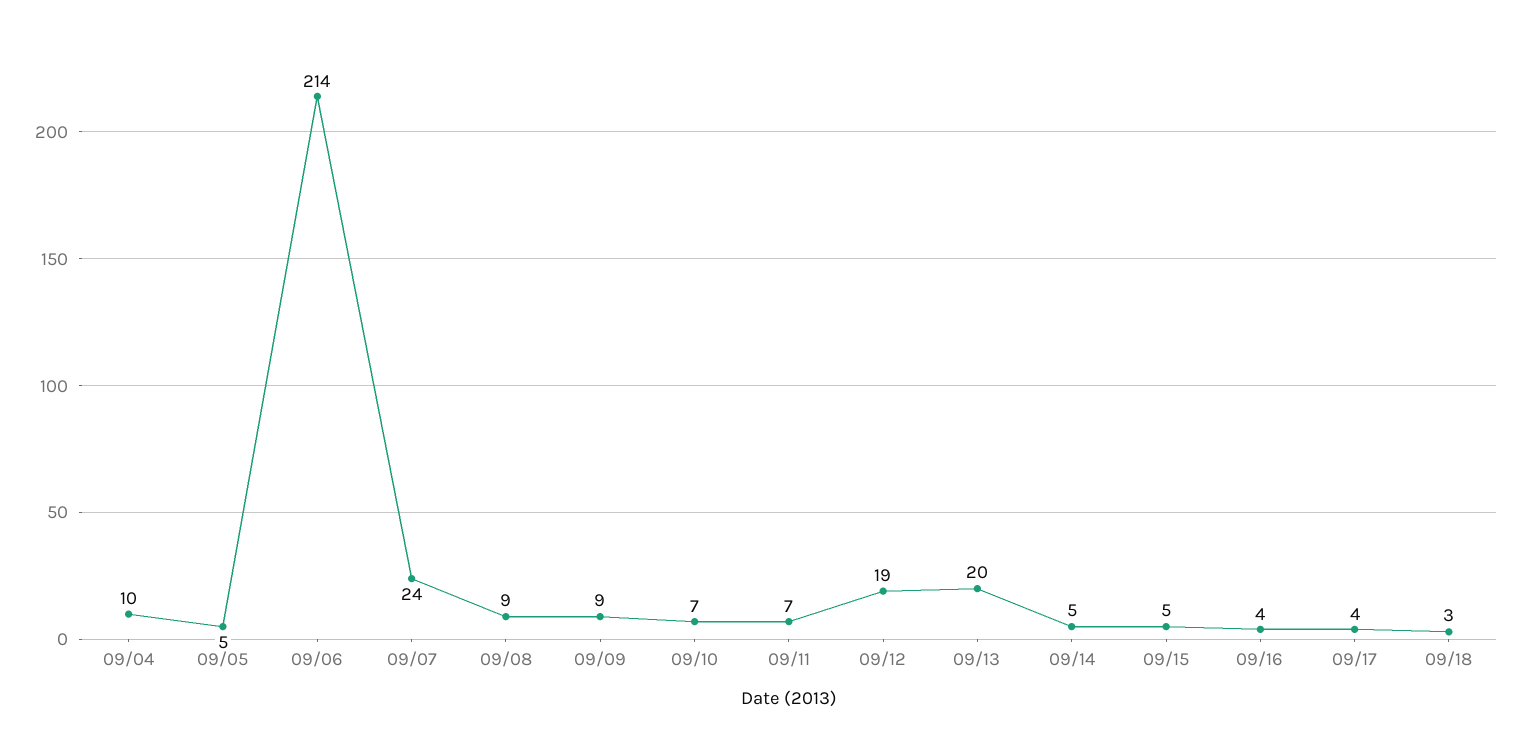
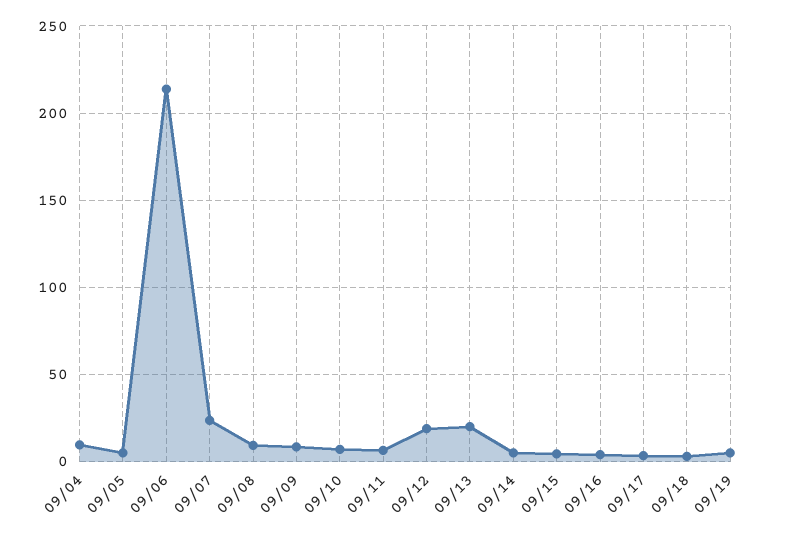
09/19: none -> 5

